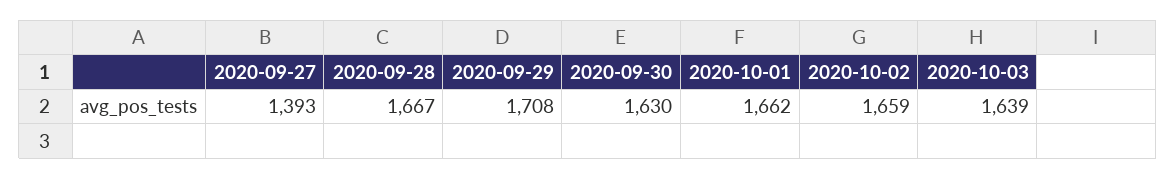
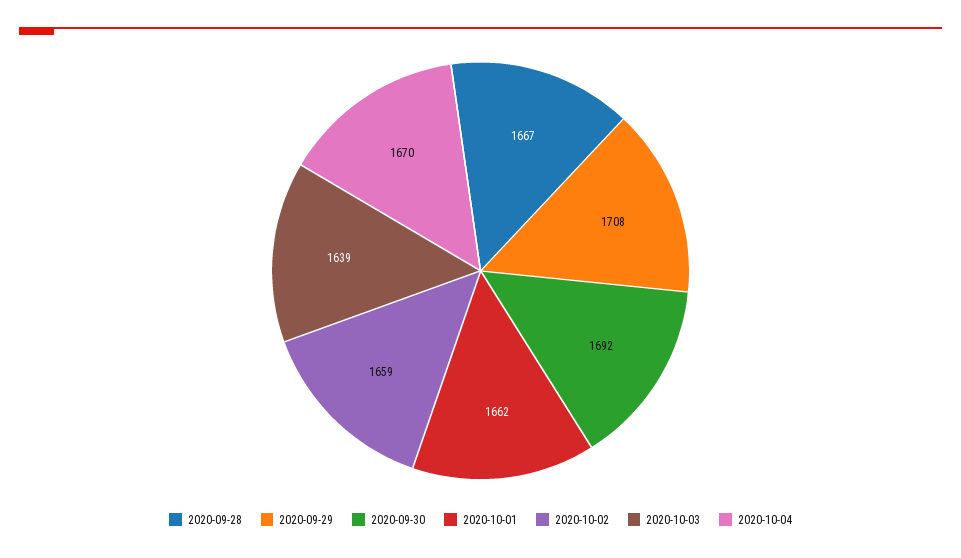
2020-09-27: 1393 -> none
2020-09-30: 1630 -> 1692
2020-10-04: none -> 1670

